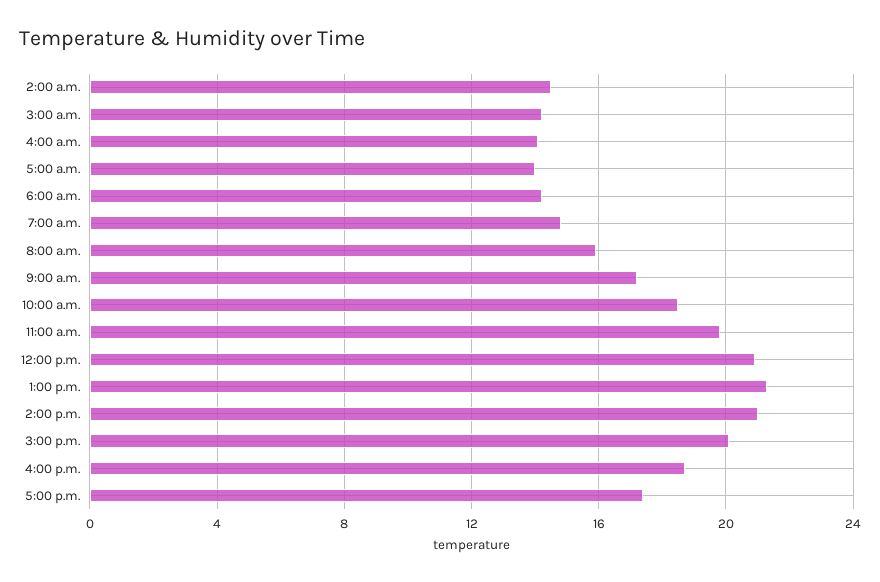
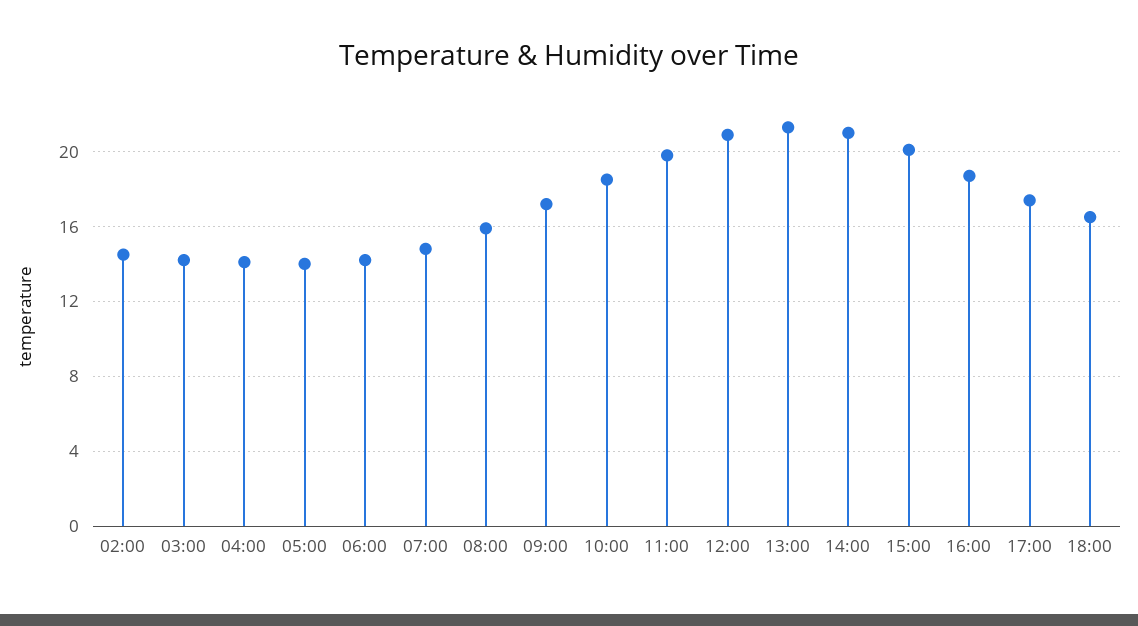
18:00: none -> 16.5

